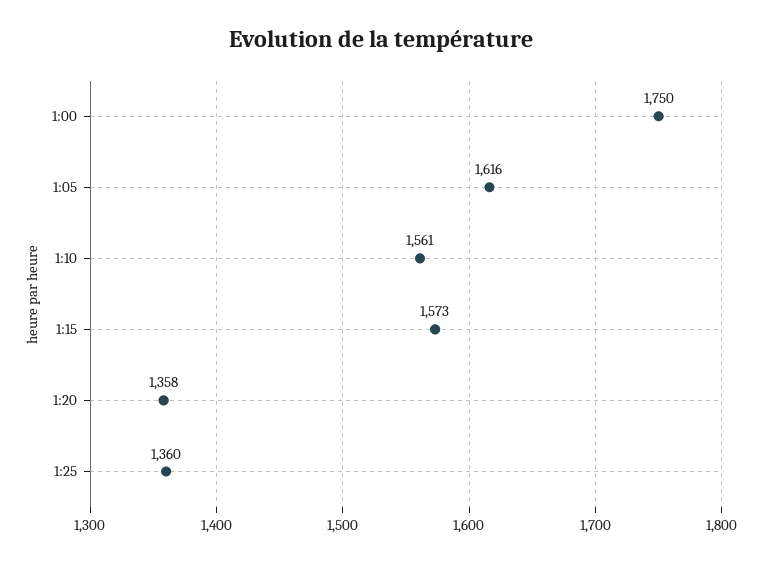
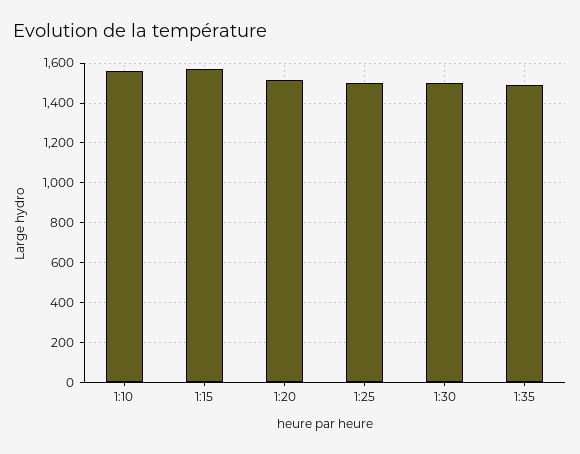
1:00: 1750 -> none
1:05: 1616 -> none
1:20: 1358 -> 1500
1:25: 1360 -> 1500
1:30: none -> 1500
1:35: none -> 1500

